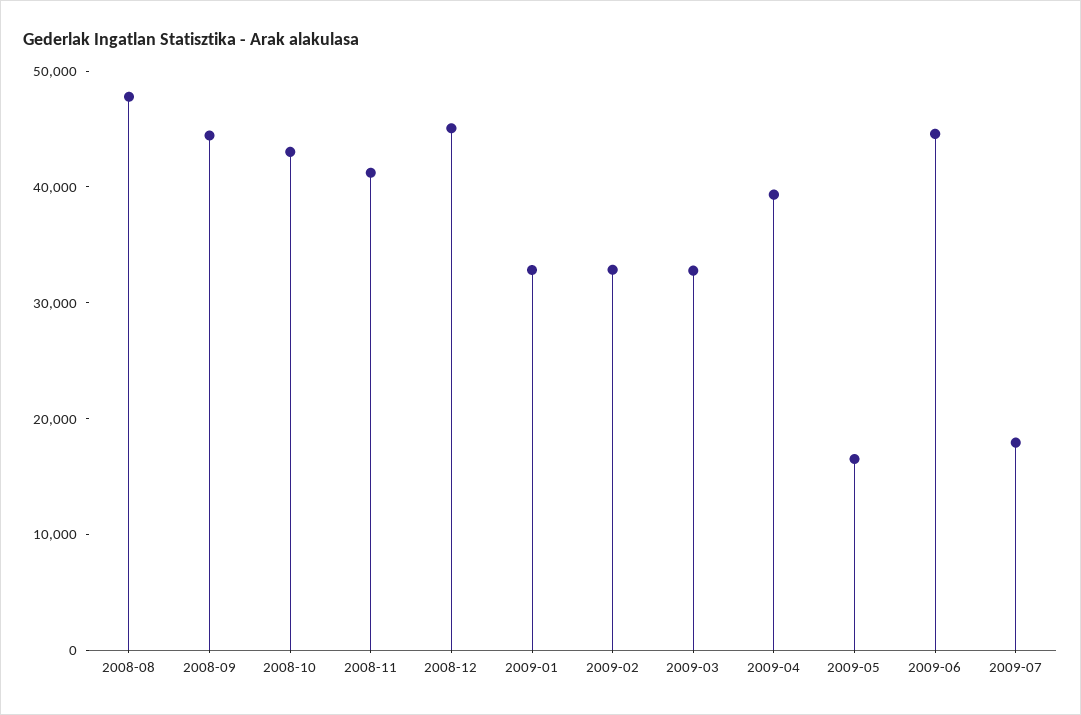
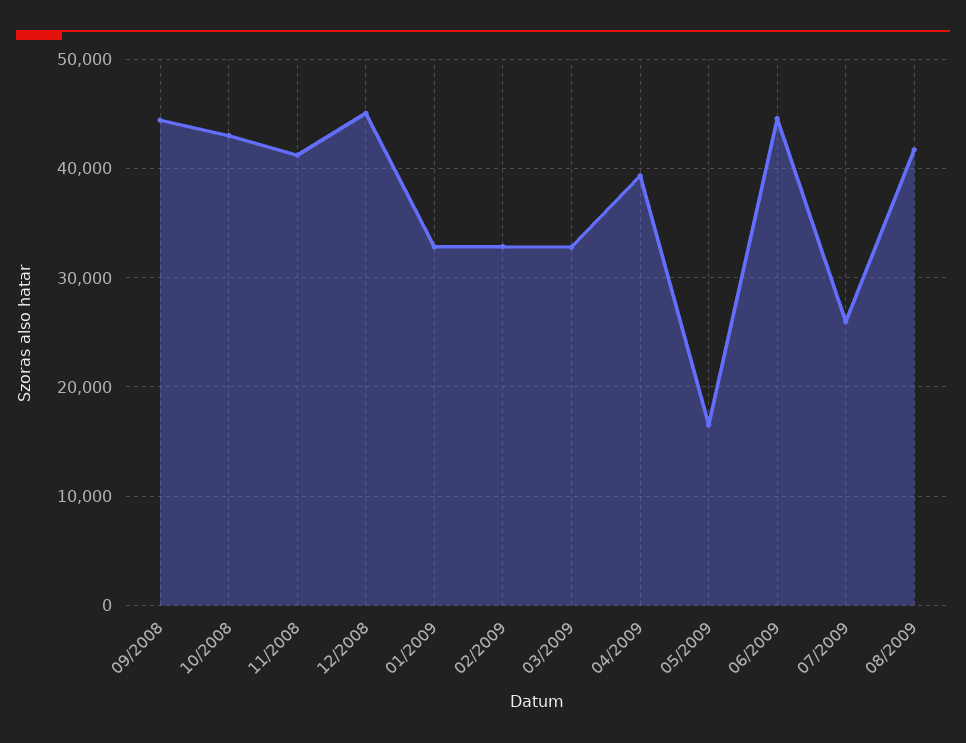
2008-08: 48000 -> none
2009-07: 18000 -> 26000
08/2009: none -> 42000

